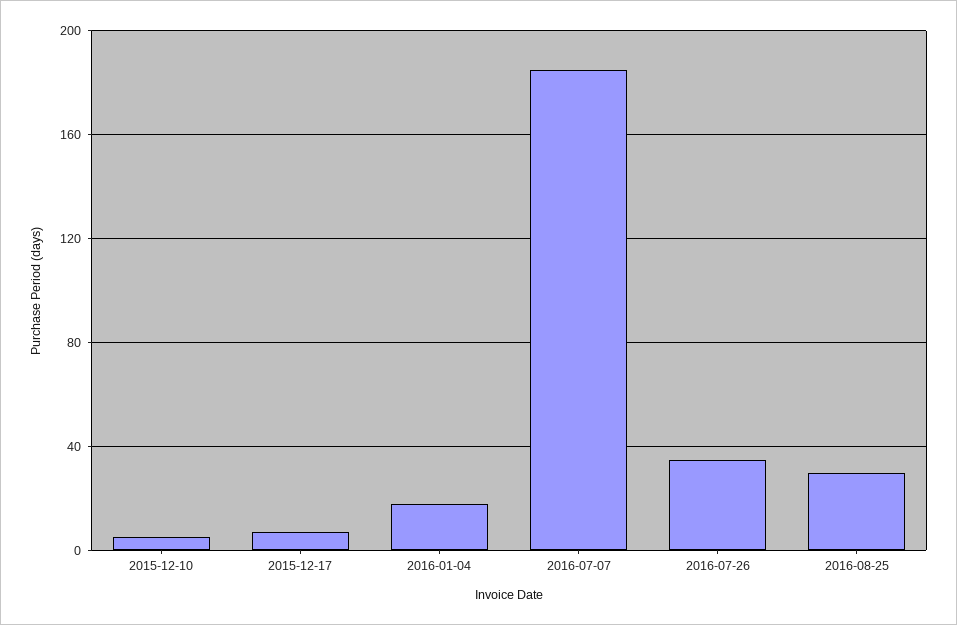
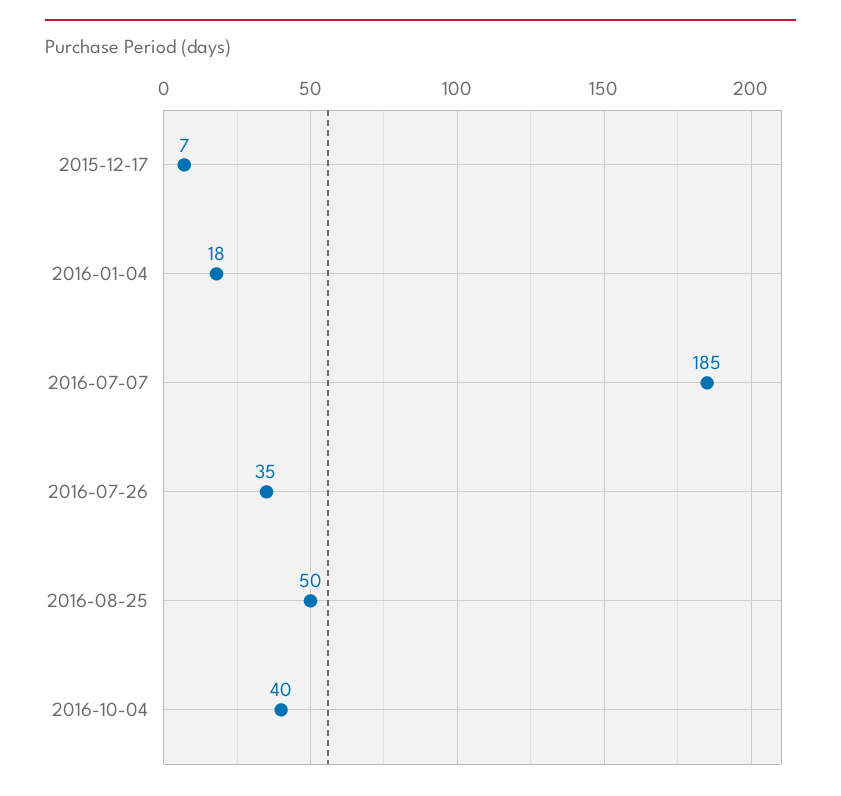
2015-12-10: 5 -> none
2016-08-25: 30 -> 50
2016-10-04: none -> 40

